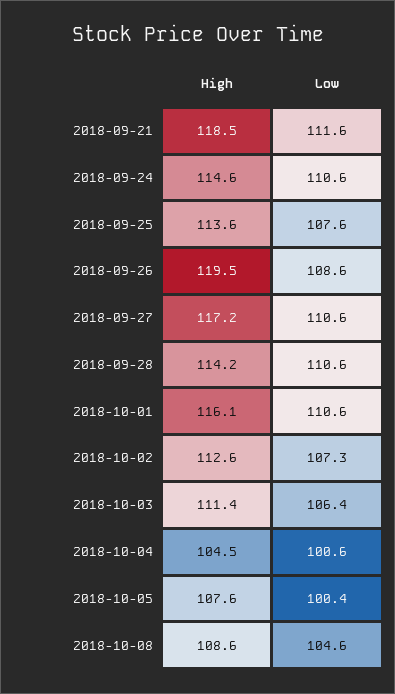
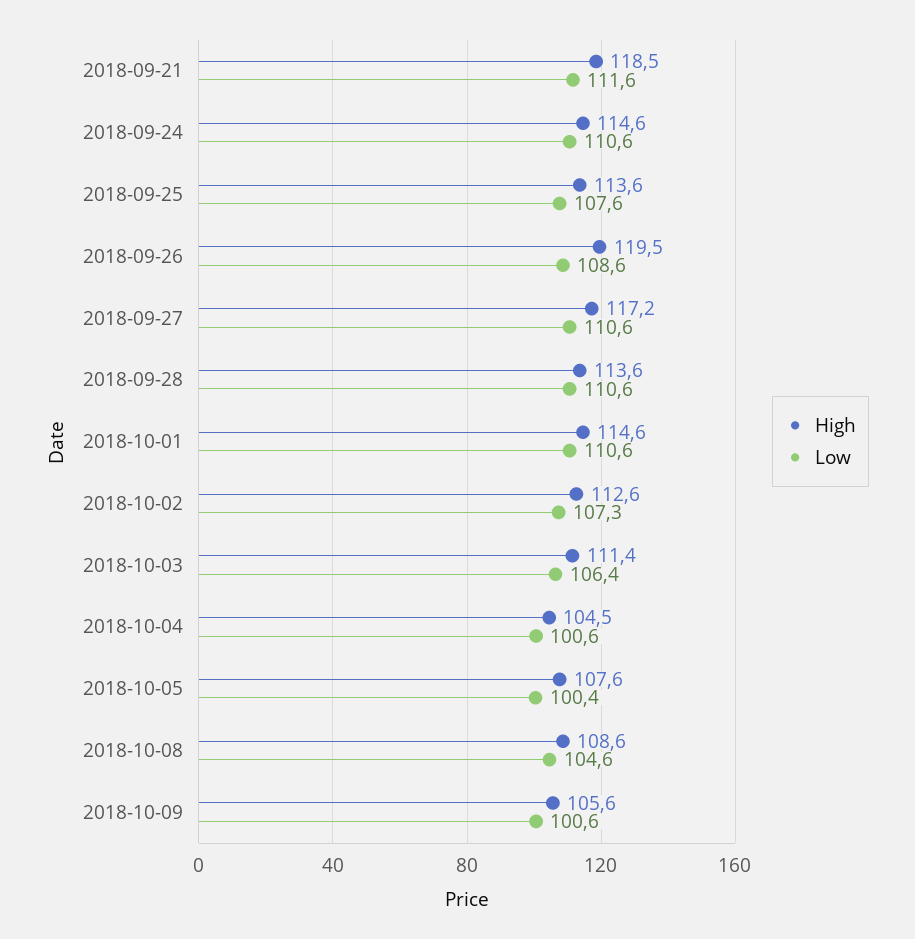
High, 2018-09-28: 114.2 -> 113.6
High, 2018-10-01: 116.1 -> 114.6
High, 2018-10-09: none -> 105.6
Low, 2018-10-09: none -> 100.6

